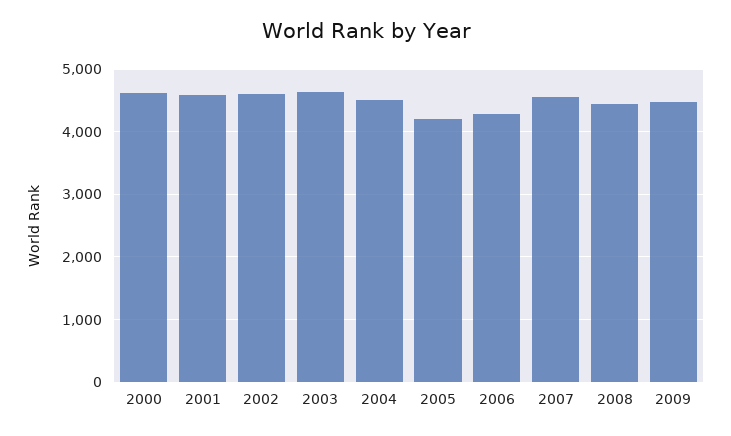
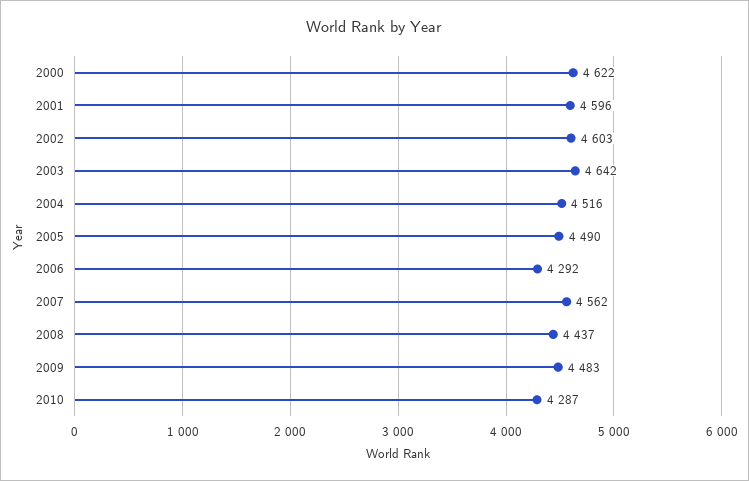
2005: 4200 -> 4490
2010: none -> 4287

